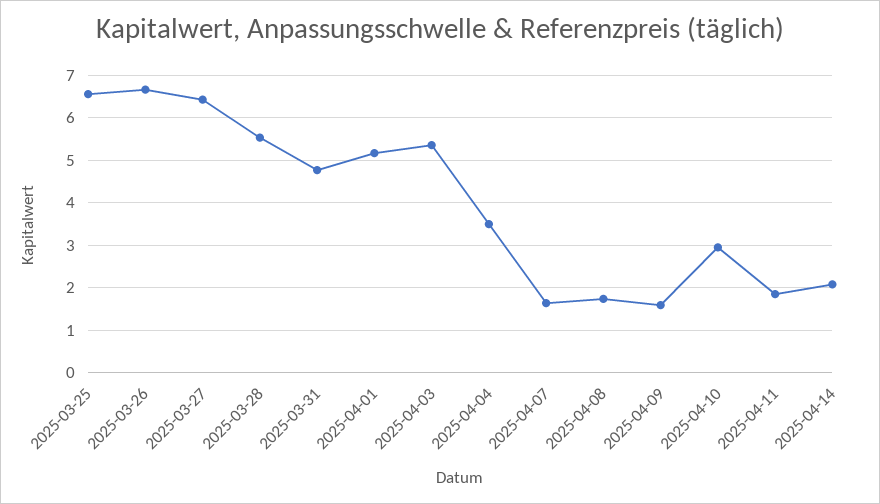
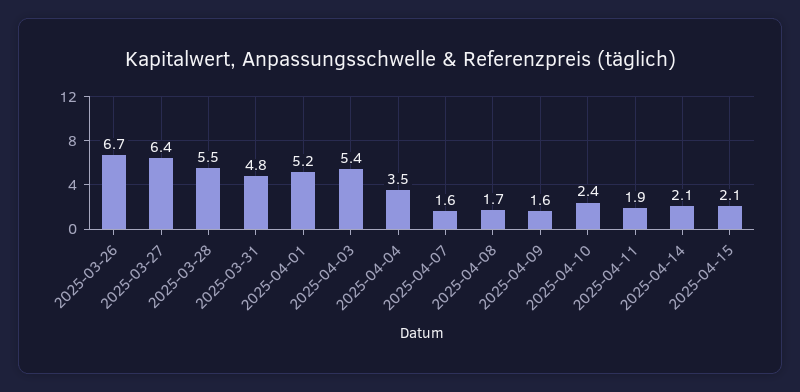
2025-03-25: 6.6 -> none
2025-04-10: 3 -> 2.4
2025-04-15: none -> 2.1

